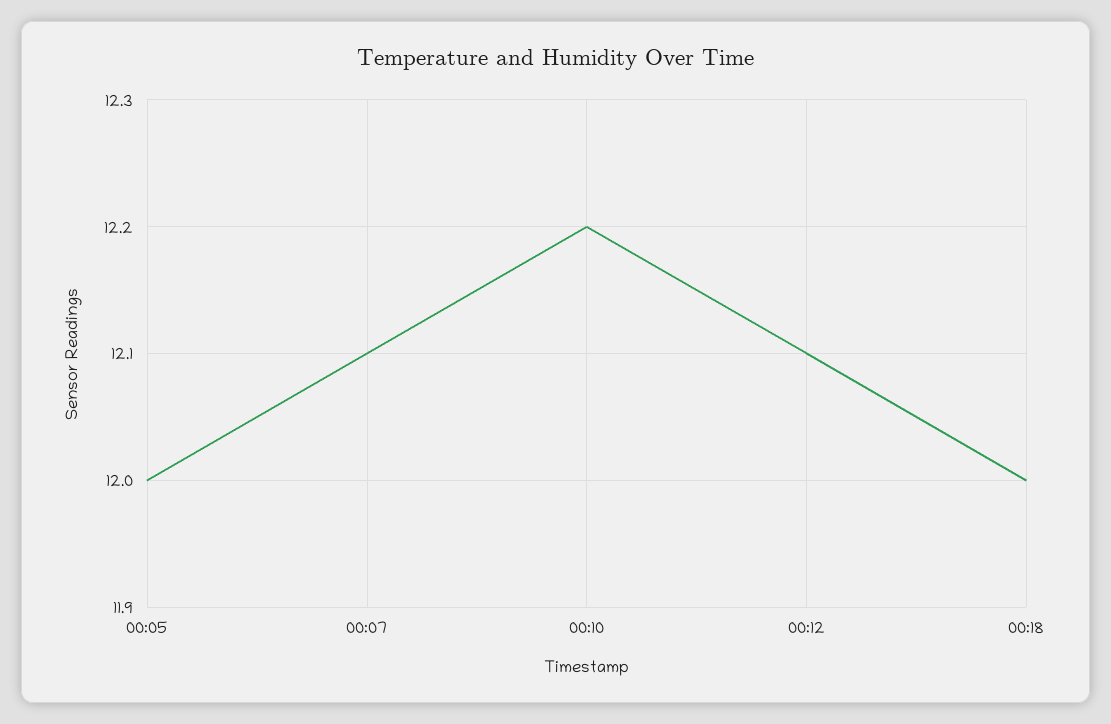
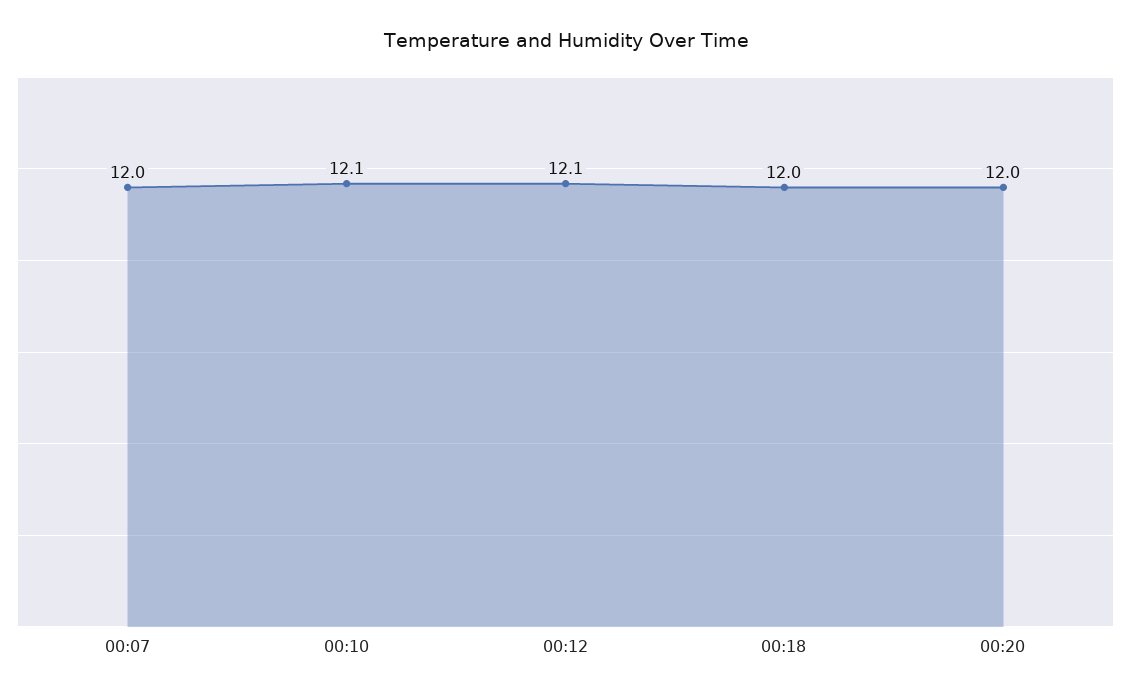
00:05: 12 -> none
00:07: 12.1 -> 12
00:10: 12.2 -> 12.1
00:20: none -> 12

